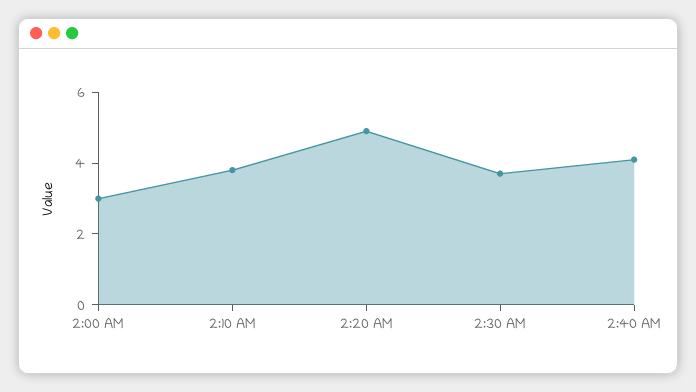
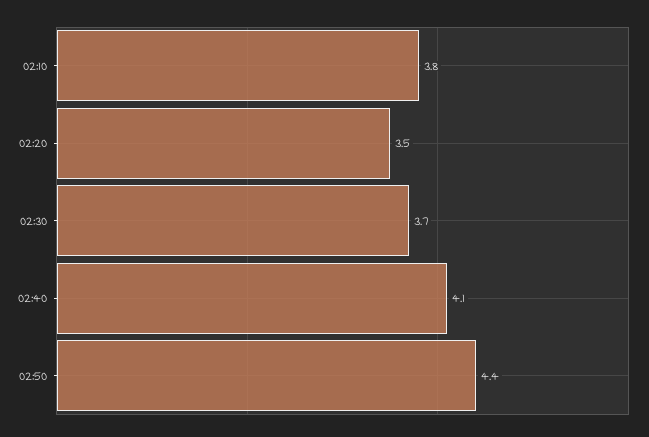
2:00 AM: 3 -> none
2:20 AM: 5 -> 3.5
02:50: none -> 4.4

